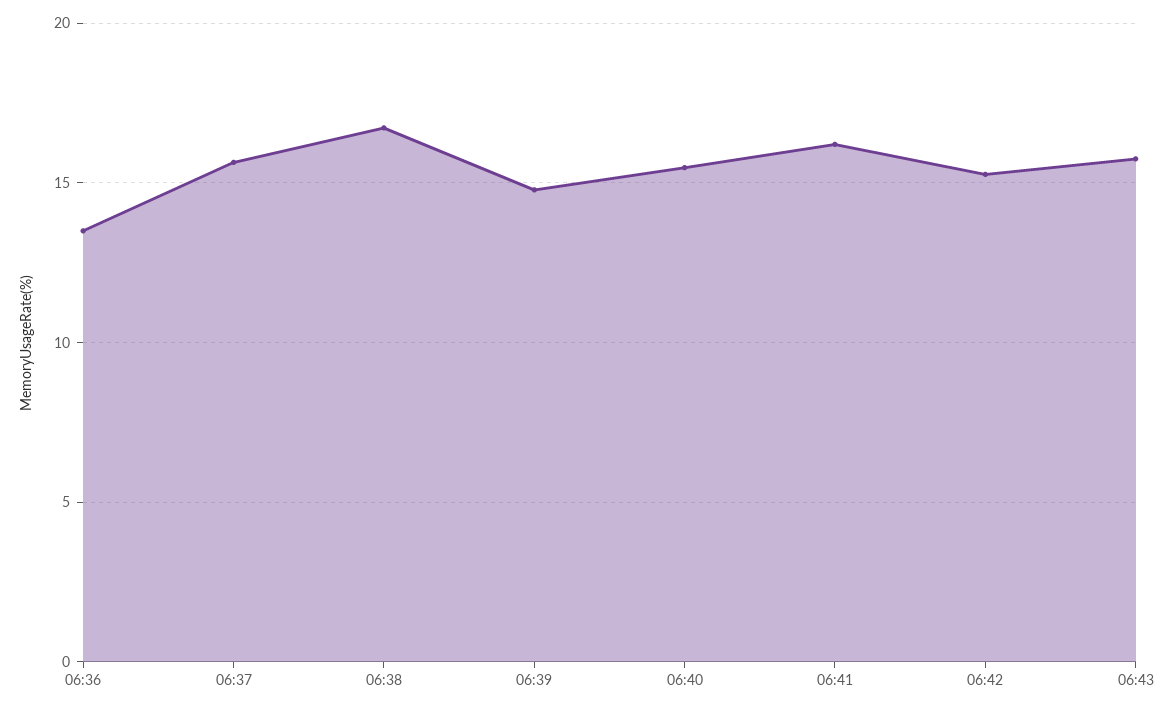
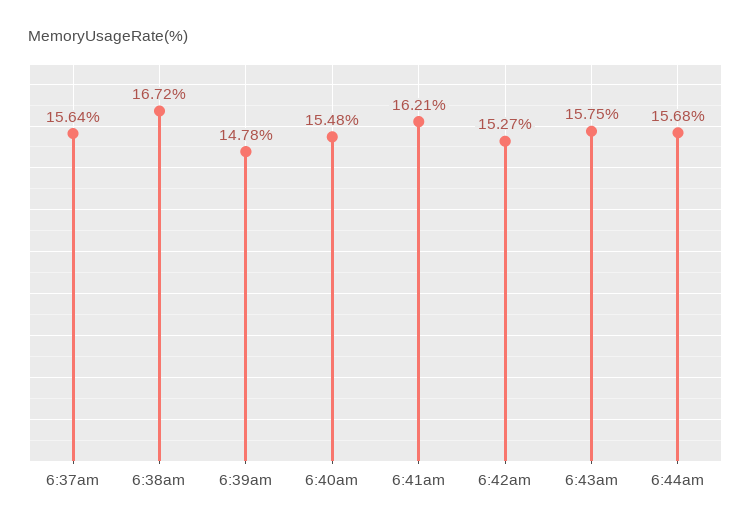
06:36: 13.5 -> none
6:44am: none -> 15.68

